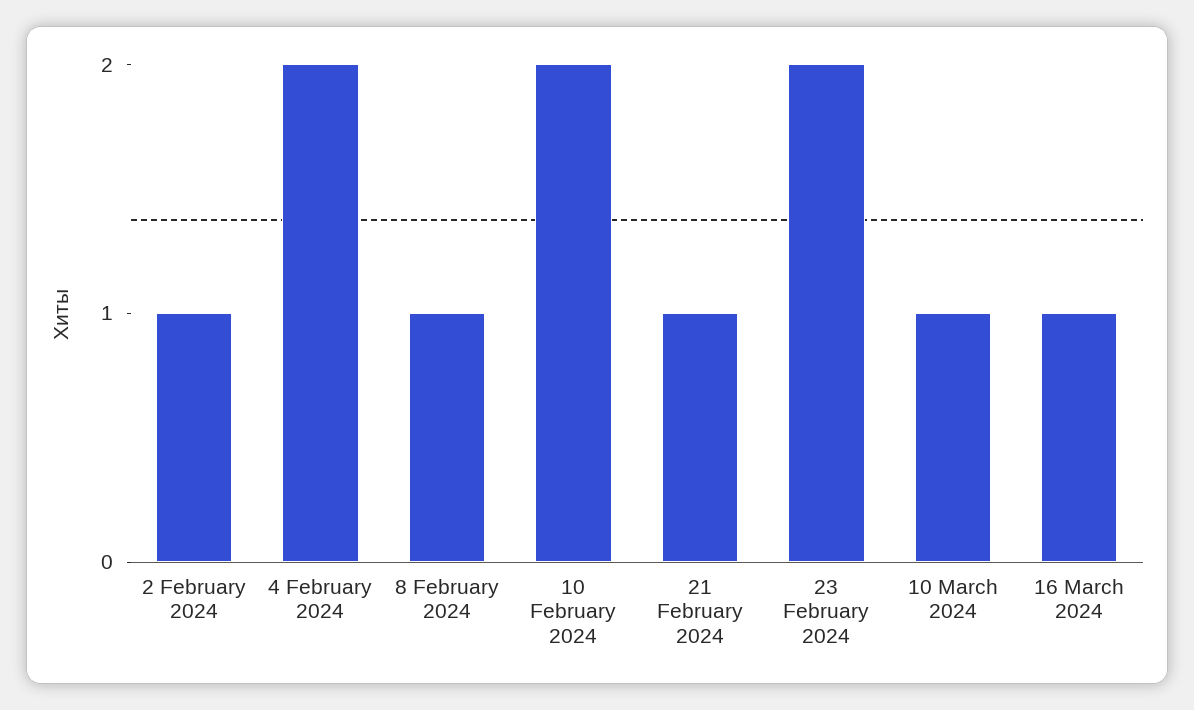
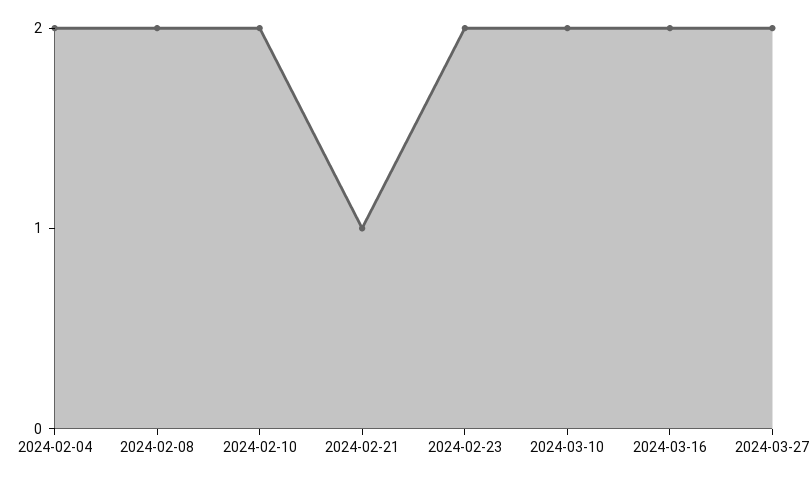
2 February 2024: 1 -> none
8 February 2024: 1 -> 2
10 March 2024: 1 -> 2
16 March 2024: 1 -> 2
2024-03-27: none -> 2

